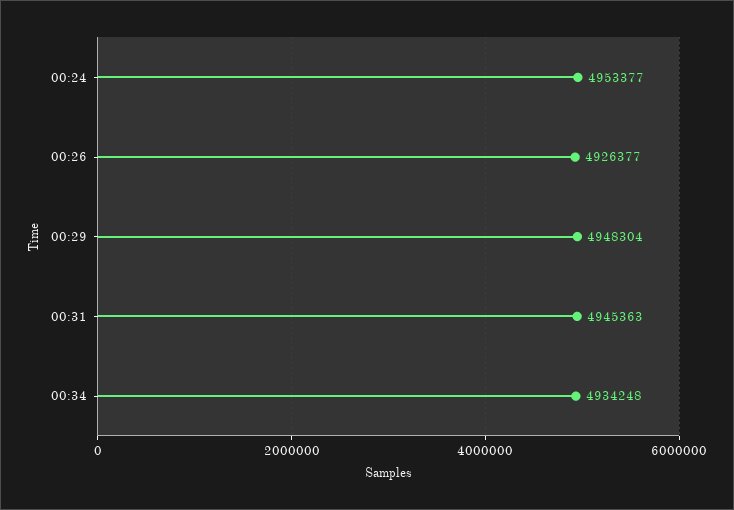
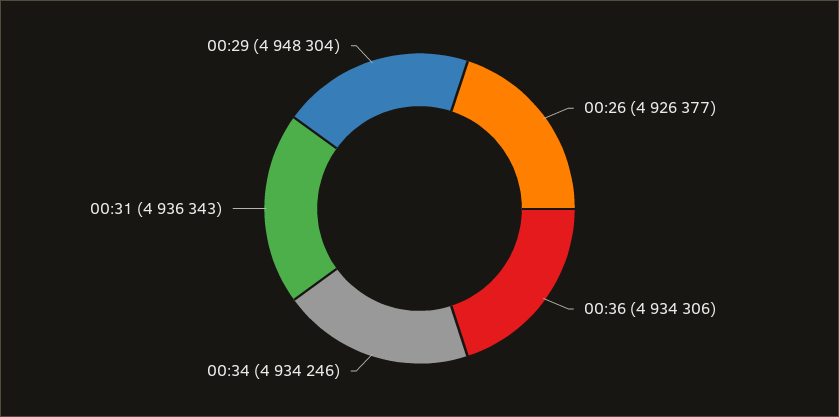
00:24: 4953377 -> none
00:31: 4945363 -> 4936343
00:34: 4934248 -> 4934246
00:36: none -> 4934306

